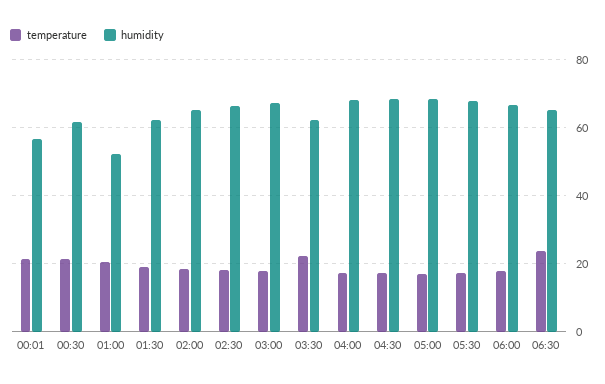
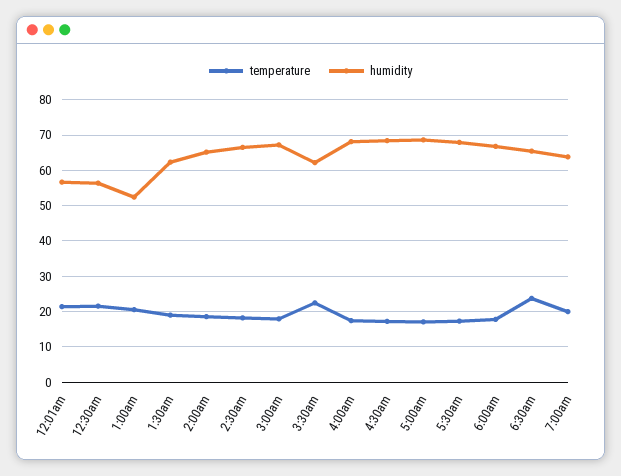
humidity, 00:30: 62 -> 56
temperature, 7:00am: none -> 20
humidity, 7:00am: none -> 64

